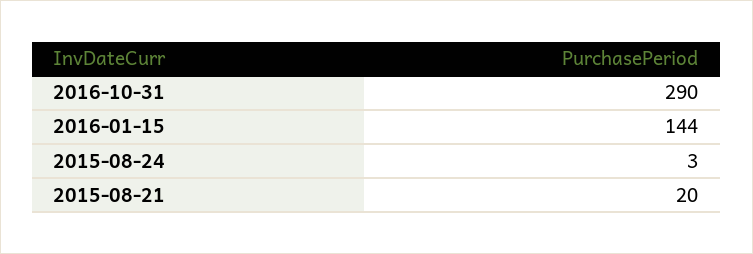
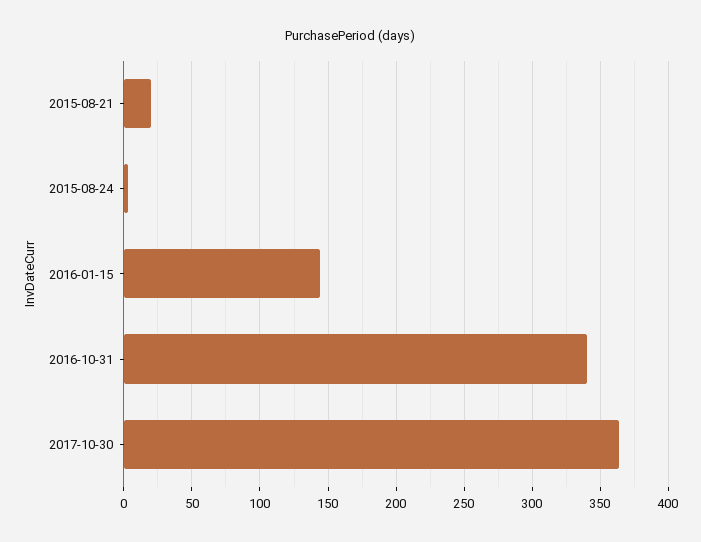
2016-10-31: 290 -> 340
2017-10-30: none -> 365

